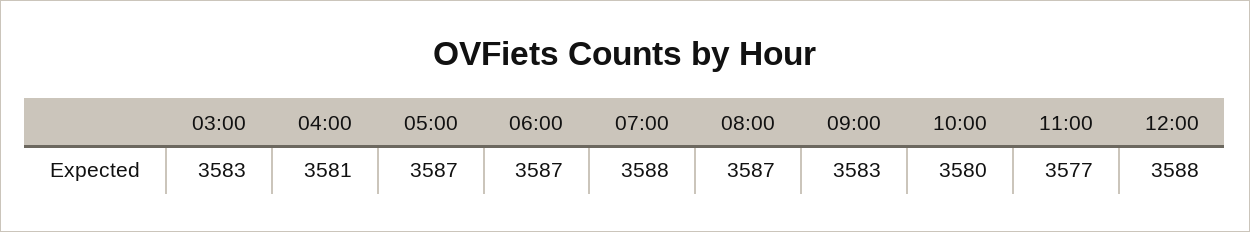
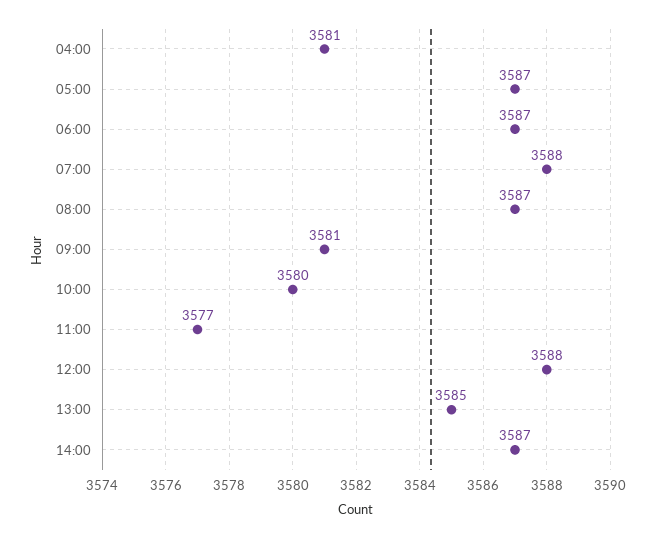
03:00: 3583 -> none
09:00: 3583 -> 3581
13:00: none -> 3585
14:00: none -> 3587

